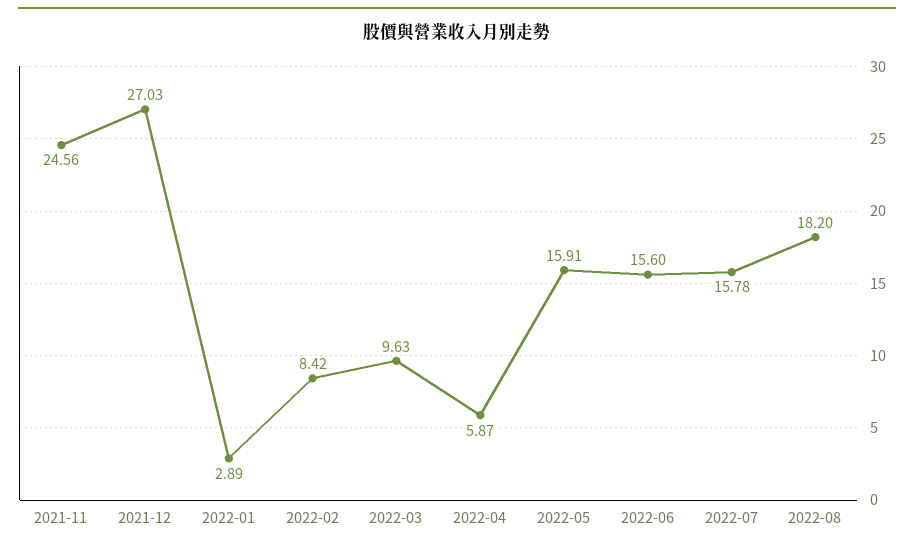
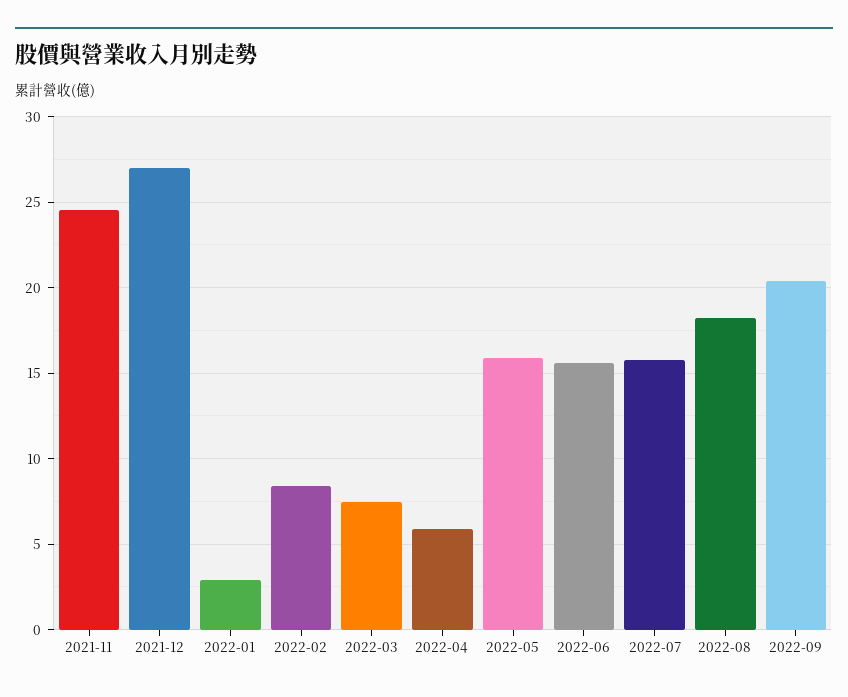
2022-03: 9.63 -> 7.5
2022-09: none -> 20.5

